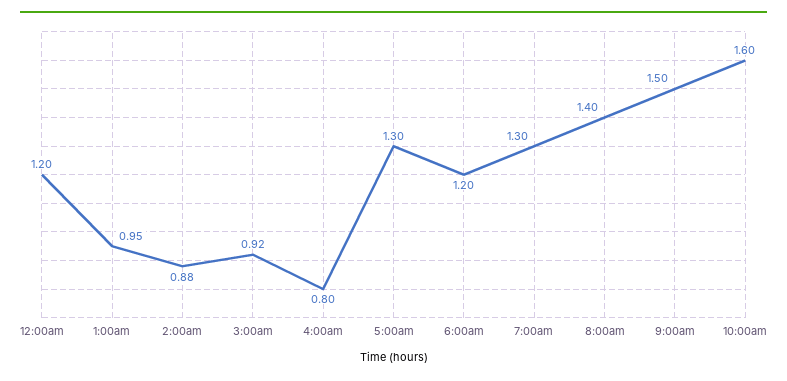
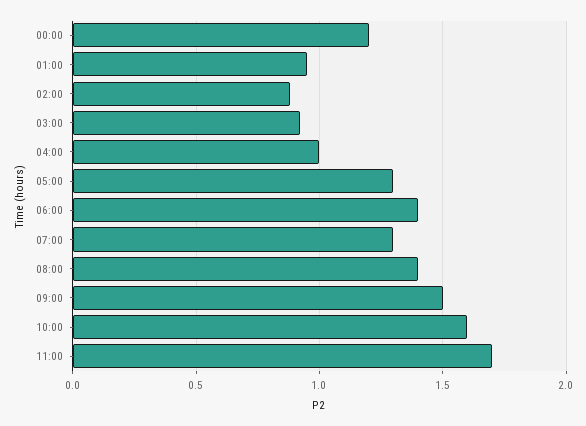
4:00am: 0.8 -> 1
6:00am: 1.2 -> 1.4
11:00: none -> 1.7

